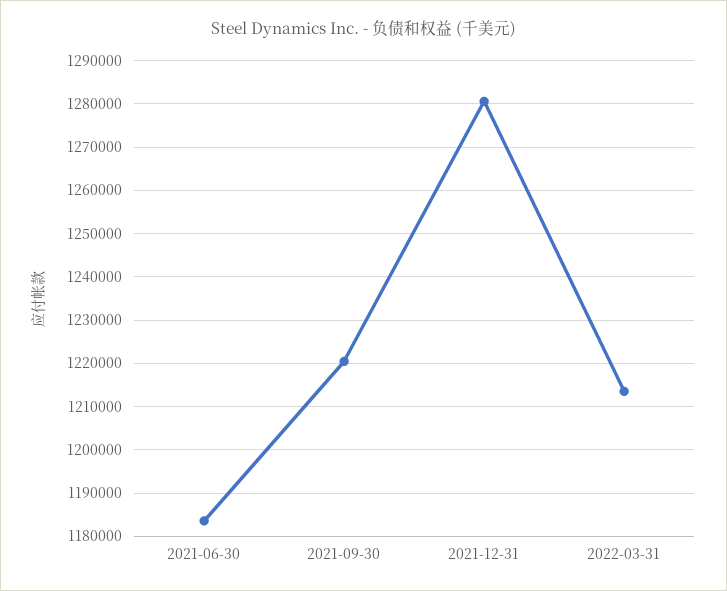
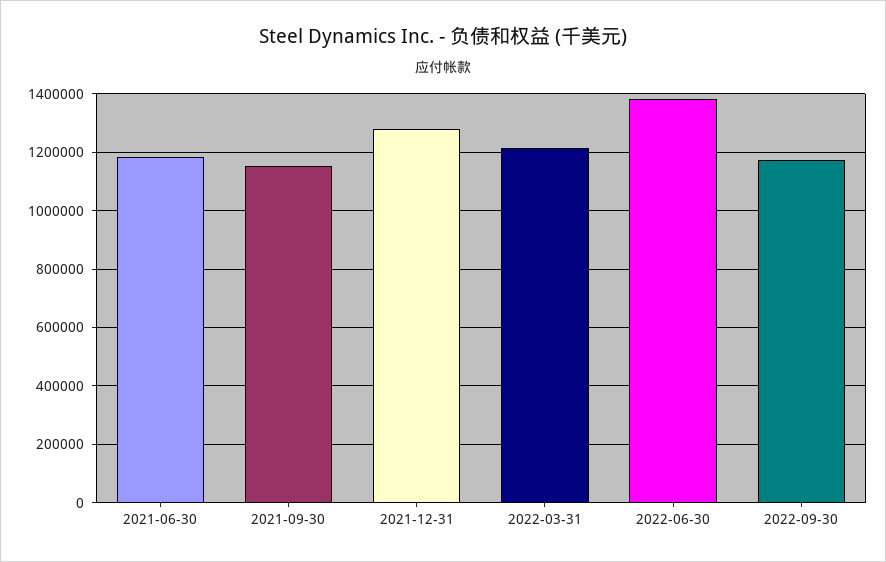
2021-09-30: 1220000 -> 1150000
2022-06-30: none -> 1375000
2022-09-30: none -> 1175000

